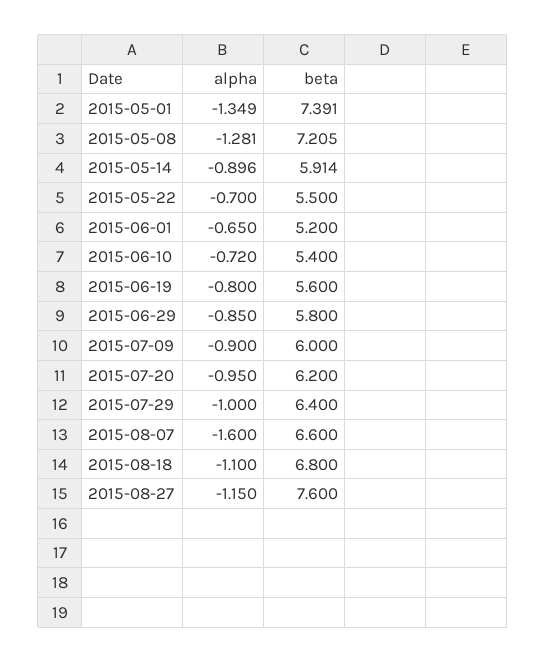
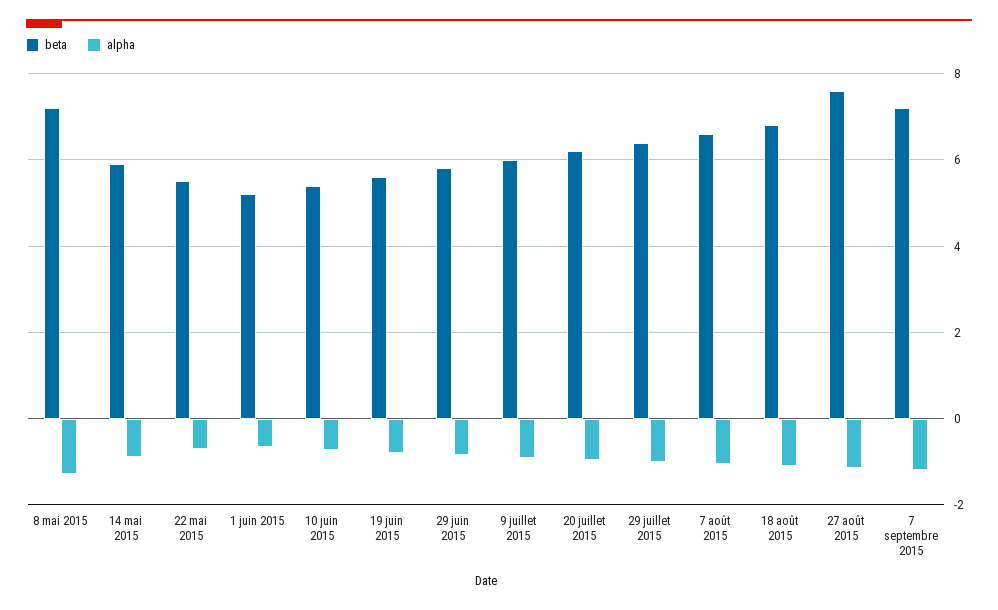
alpha, 2015-05-01: -1.349 -> none
beta, 2015-05-01: 7.391 -> none
alpha, 2015-08-07: -1.6 -> -1
beta, 7 septembre 2015: none -> 7.2
alpha, 7 septembre 2015: none -> -1.2

